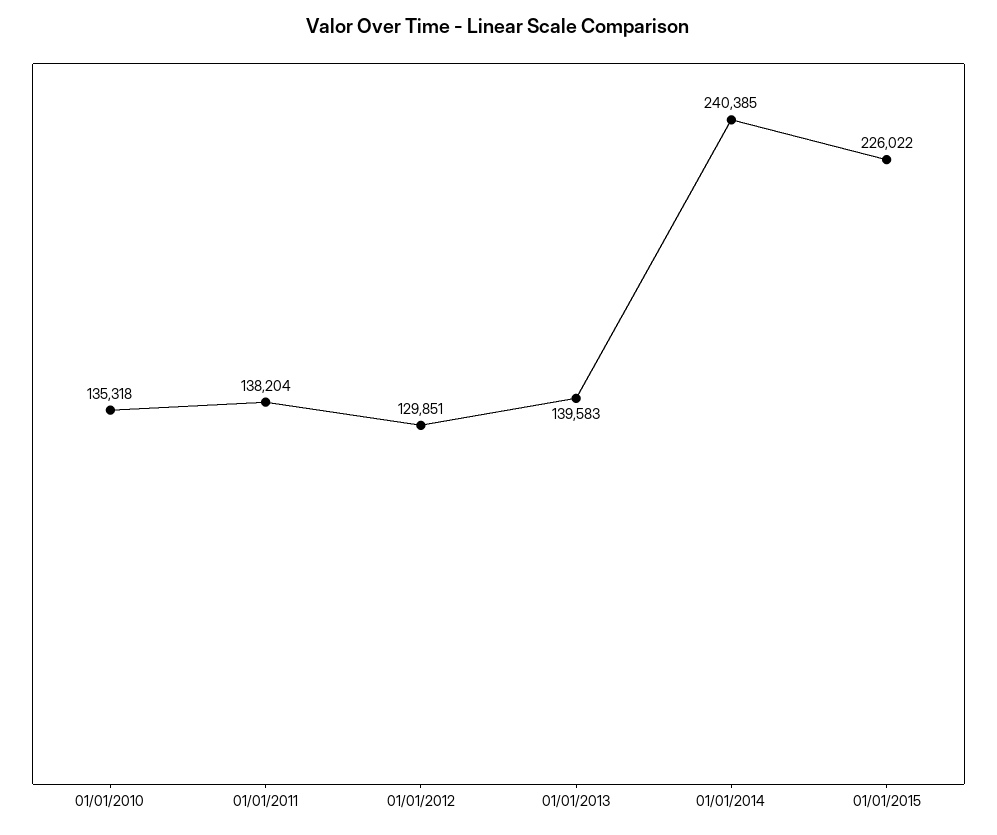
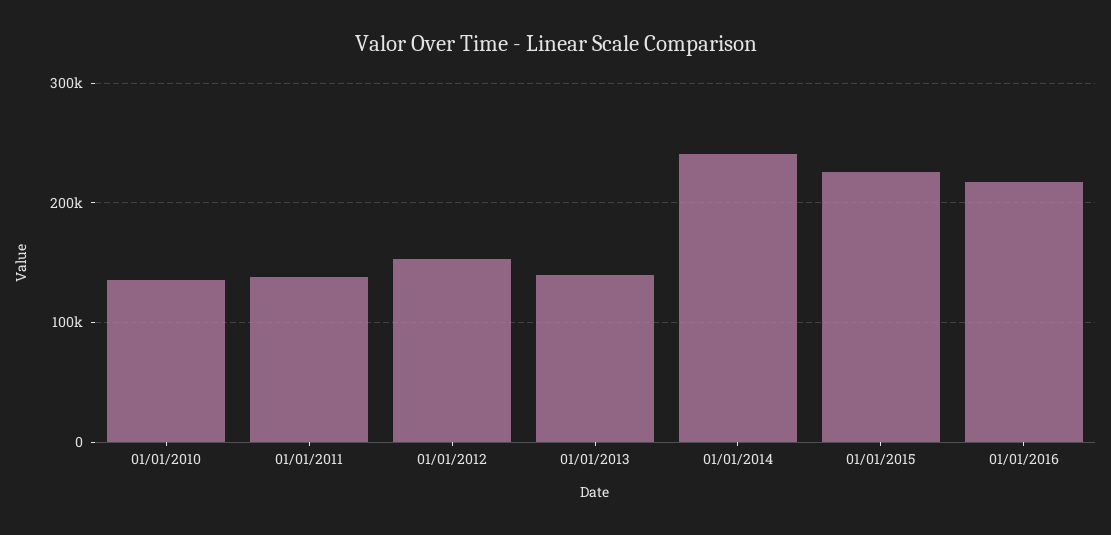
01/01/2012: 129851 -> 150000
01/01/2016: none -> 220000

